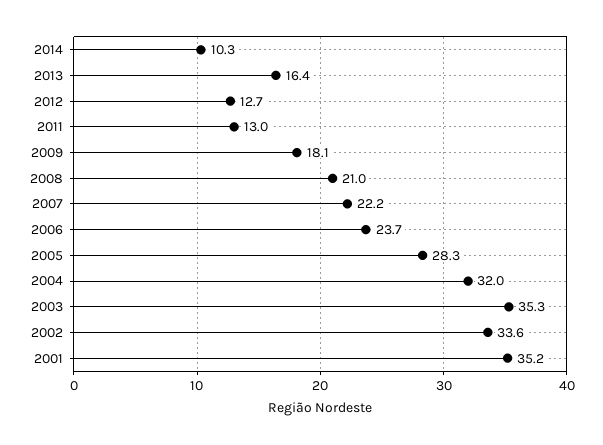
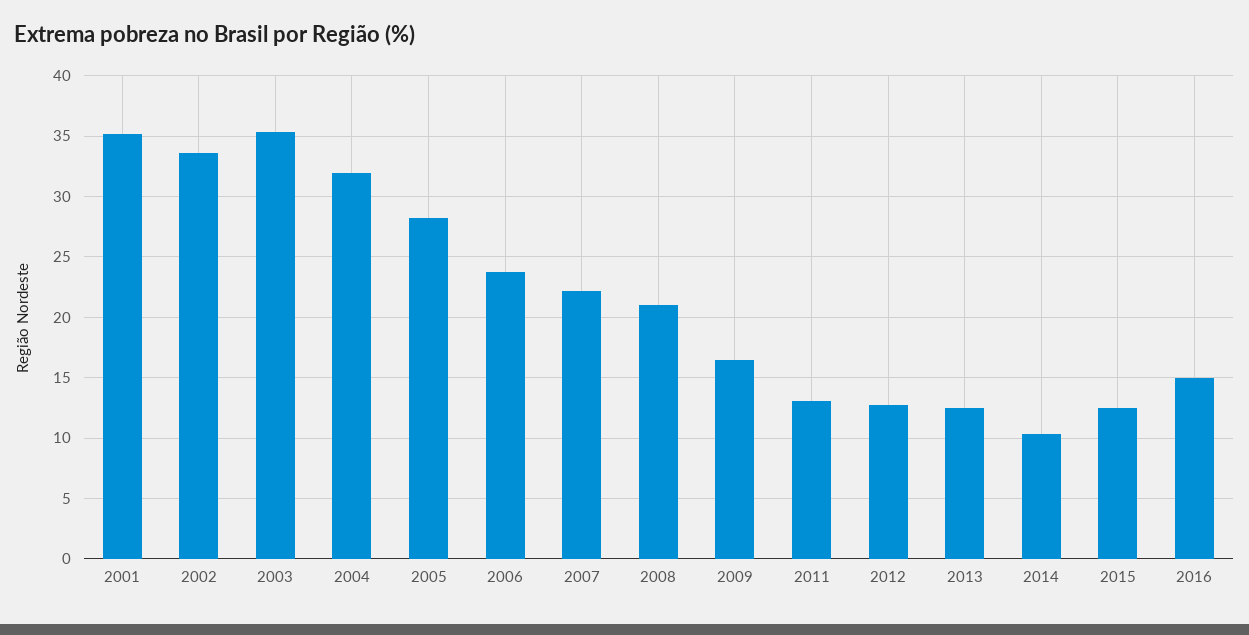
2013: 16.4 -> 12.5
2009: 18.1 -> 16.5
2015: none -> 12.5
2016: none -> 15

